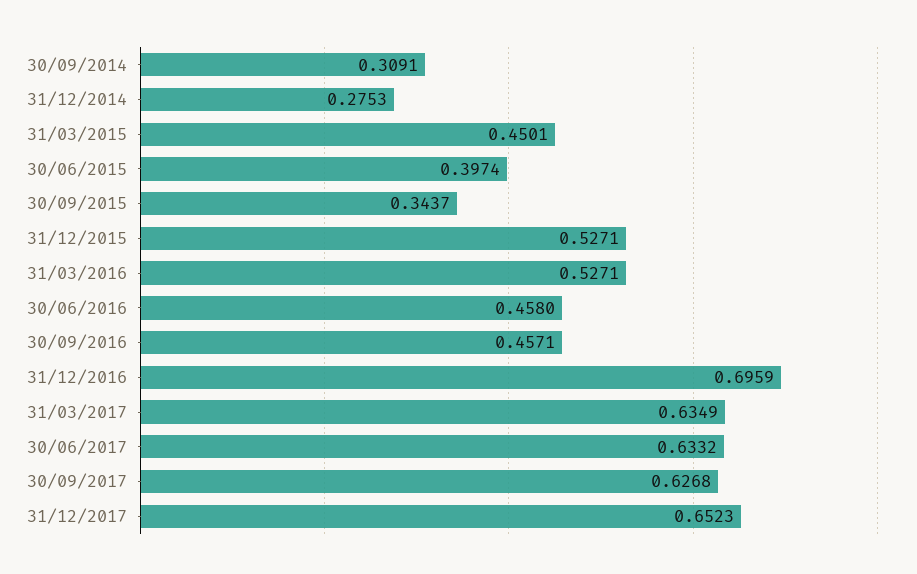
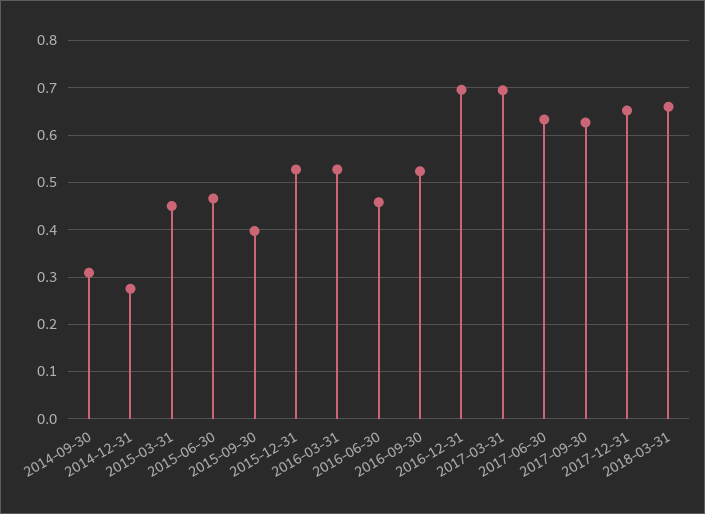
30/06/2015: 0.3974 -> 0.46
30/09/2015: 0.3437 -> 0.4
30/09/2016: 0.4571 -> 0.52
31/03/2017: 0.6349 -> 0.7
2018-03-31: none -> 0.66

